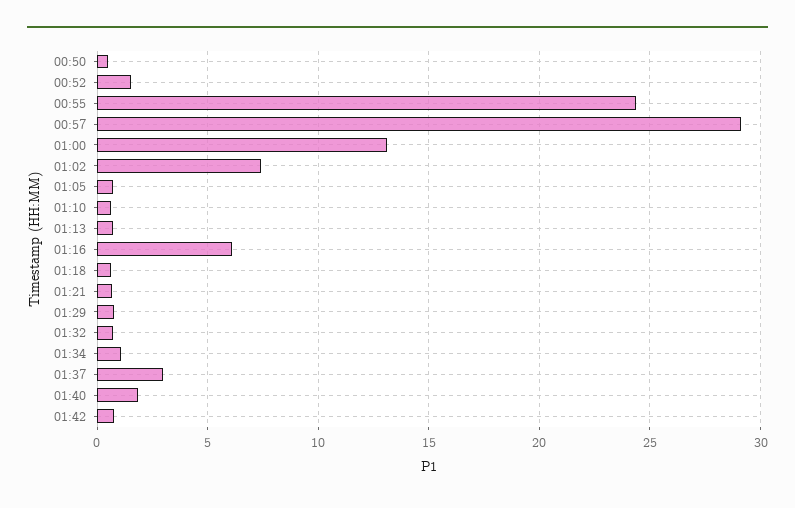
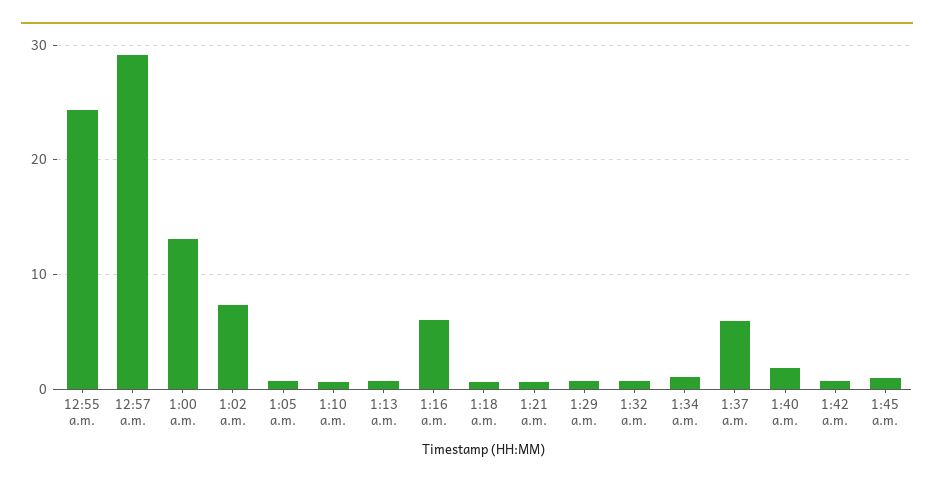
00:50: 0.5 -> none
00:52: 1.5 -> none
01:37: 3 -> 6
1:45 a.m.: none -> 1

